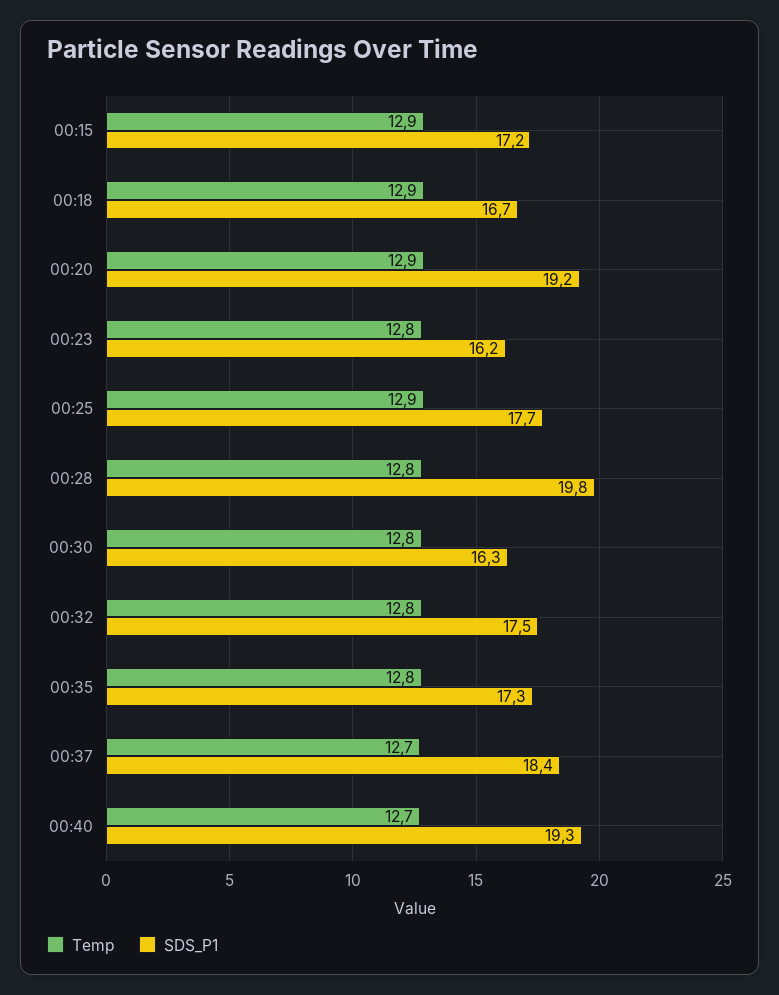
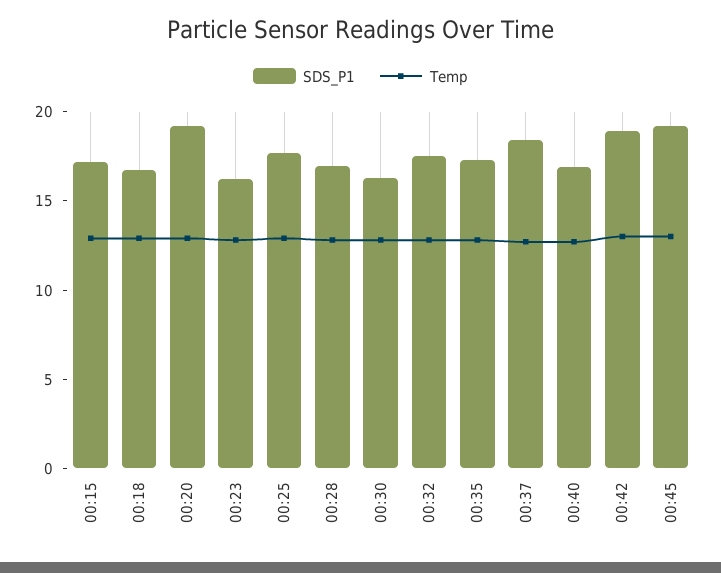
SDS_P1, 00:28: 19.8 -> 17
SDS_P1, 00:40: 19.3 -> 17
SDS_P1, 00:42: none -> 19
Temp, 00:42: none -> 13
SDS_P1, 00:45: none -> 19
Temp, 00:45: none -> 13

